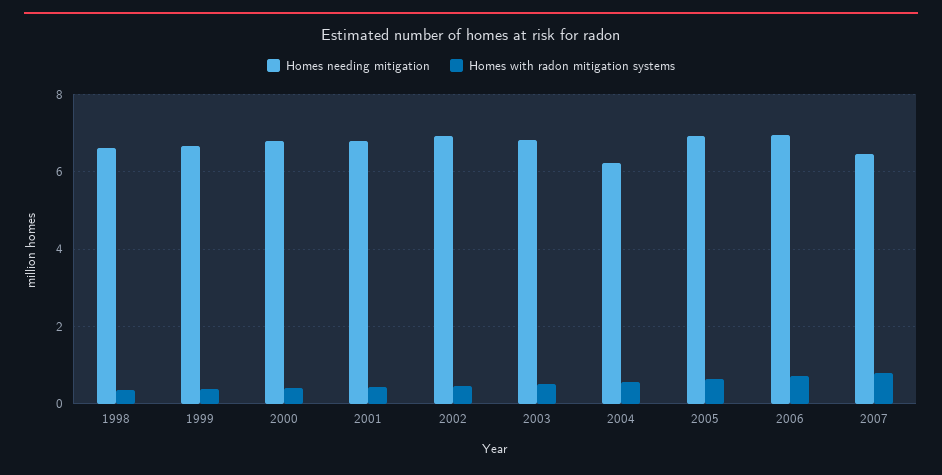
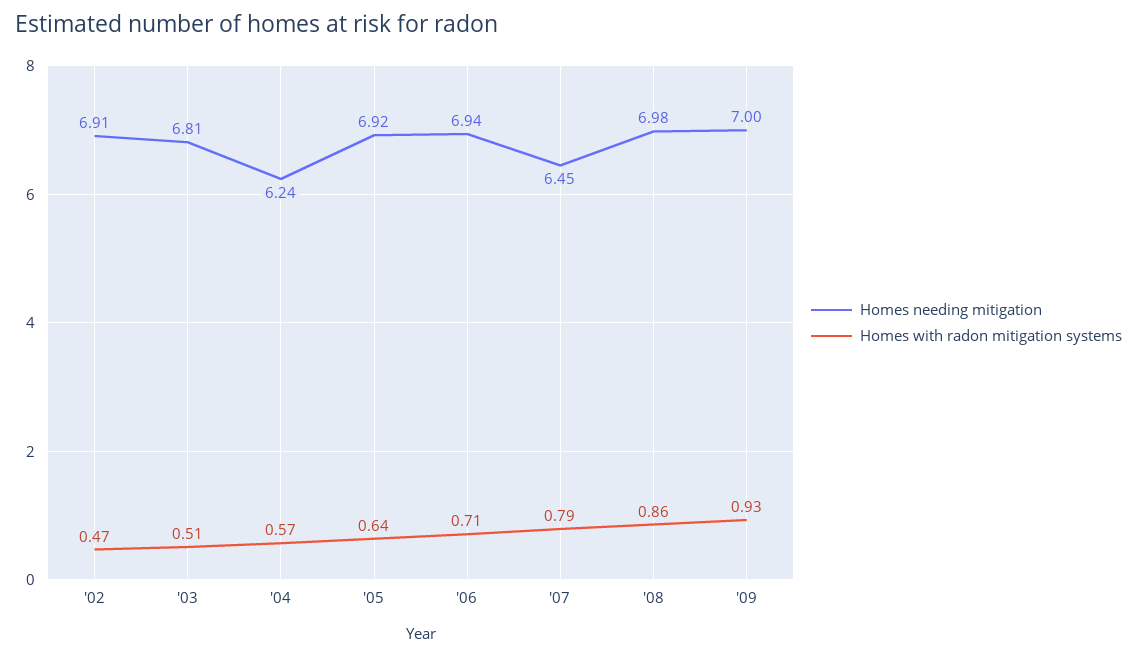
Homes needing mitigation, 1998: 6.6 -> none
Homes with radon mitigation systems, 1998: 0.4 -> none
Homes needing mitigation, 1999: 6.6 -> none
Homes with radon mitigation systems, 1999: 0.4 -> none
Homes needing mitigation, 2000: 6.8 -> none
Homes with radon mitigation systems, 2000: 0.4 -> none
Homes needing mitigation, 2001: 6.8 -> none
Homes with radon mitigation systems, 2001: 0.4 -> none
Homes needing mitigation, '08: none -> 6.98
Homes with radon mitigation systems, '08: none -> 0.86
Homes needing mitigation, '09: none -> 7
Homes with radon mitigation systems, '09: none -> 0.93

